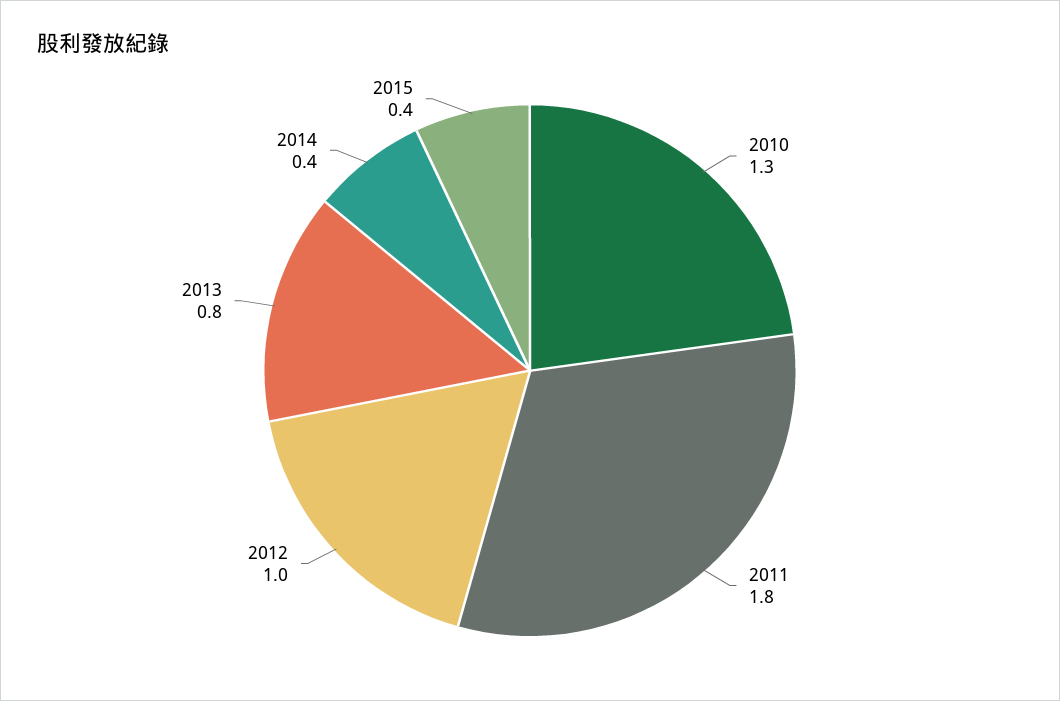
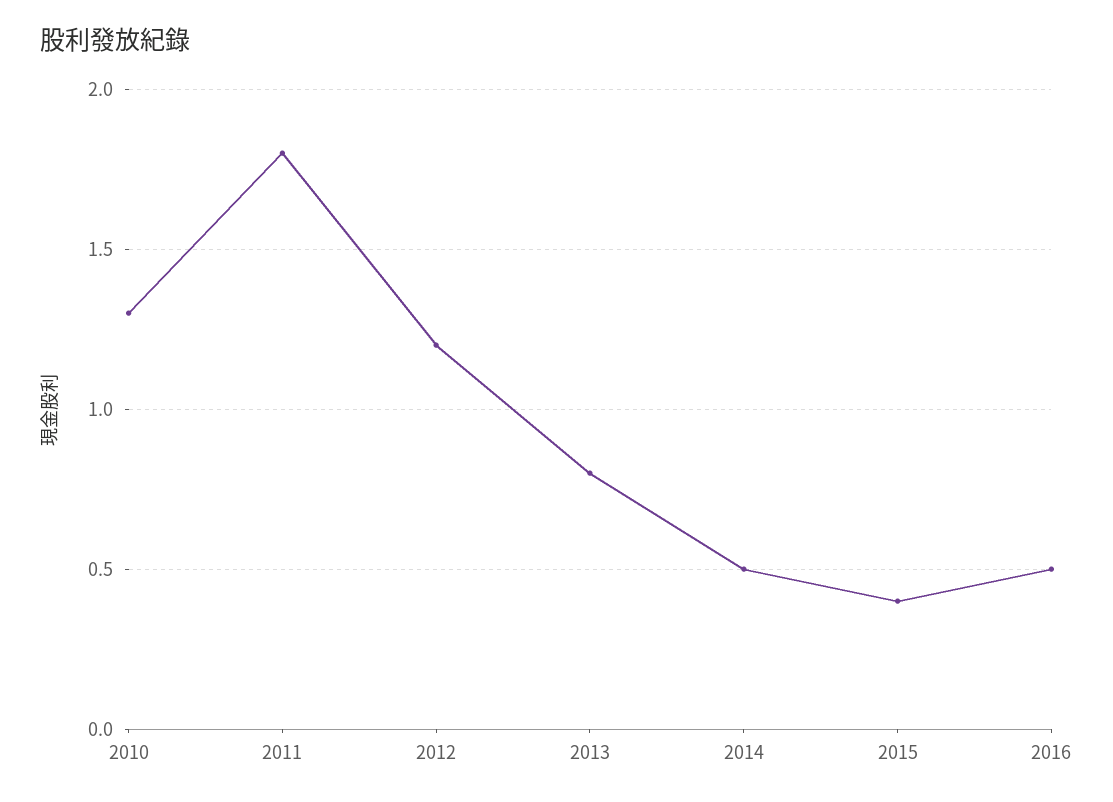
2012: 1 -> 1.2
2014: 0.4 -> 0.5
2016: none -> 0.5

